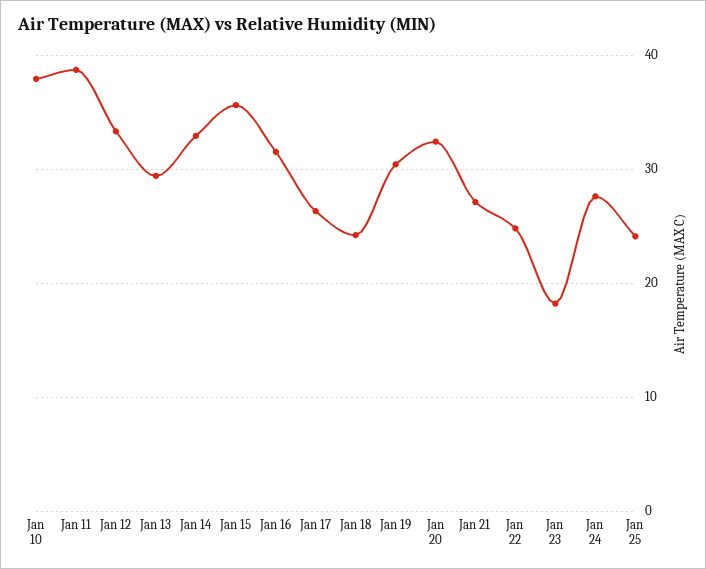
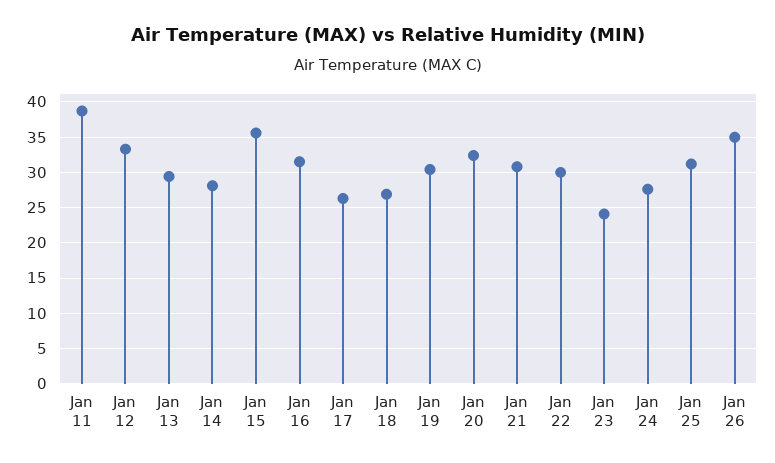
Jan 10: 38 -> none
Jan 14: 33 -> 28
Jan 18: 24 -> 27
Jan 21: 27 -> 31
Jan 22: 25 -> 30
Jan 23: 18 -> 24
Jan 25: 24 -> 31
Jan 26: none -> 35

